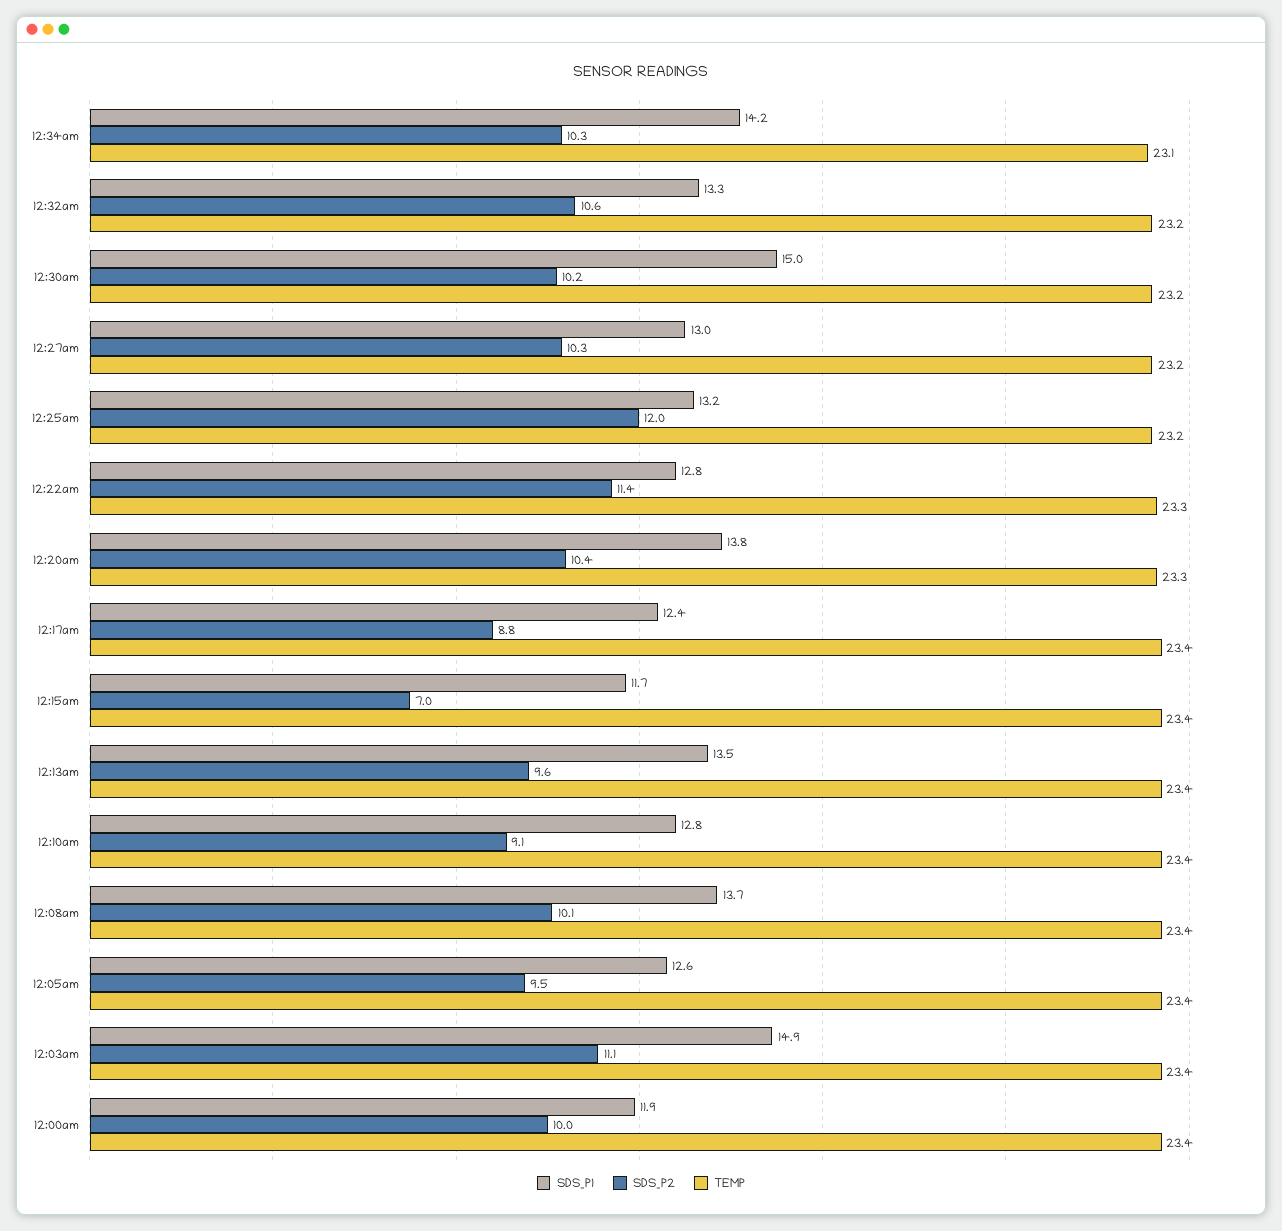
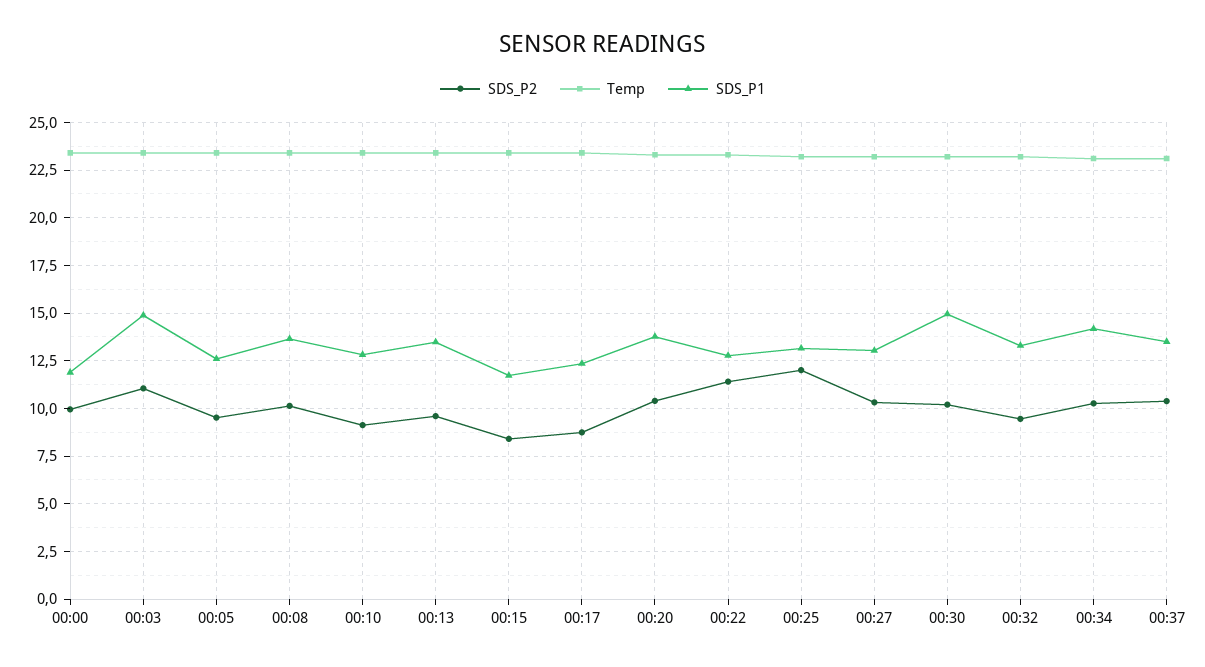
SDS_P2, 12:32am: 10.6 -> 9.5
SDS_P2, 12:15am: 7 -> 8.5
SDS_P2, 00:37: none -> 10.5
TEMP, 00:37: none -> 23
SDS_P1, 00:37: none -> 13.5

